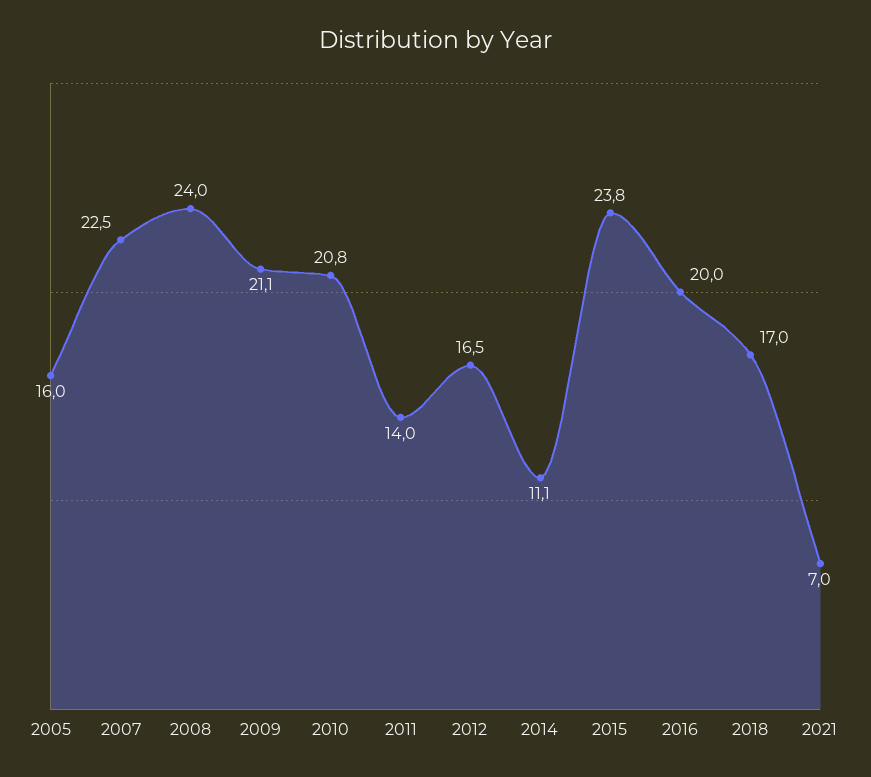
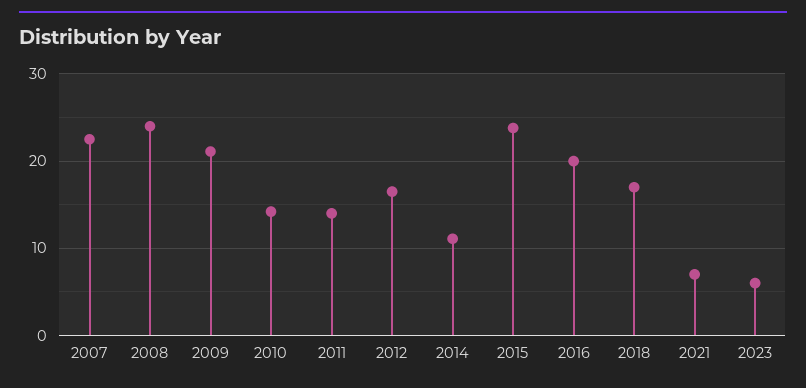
2005: 16 -> none
2010: 20.8 -> 14
2023: none -> 6

